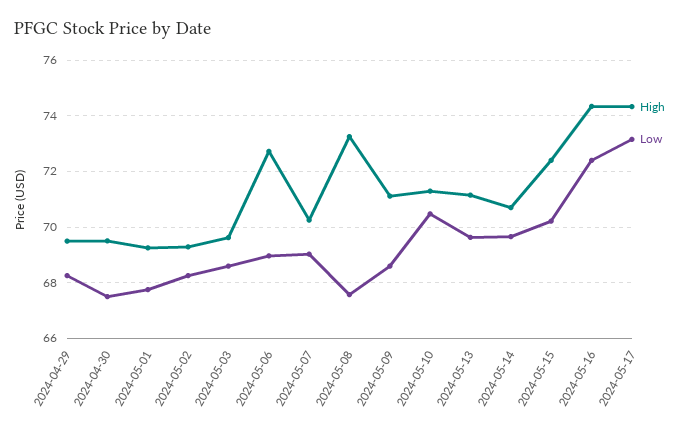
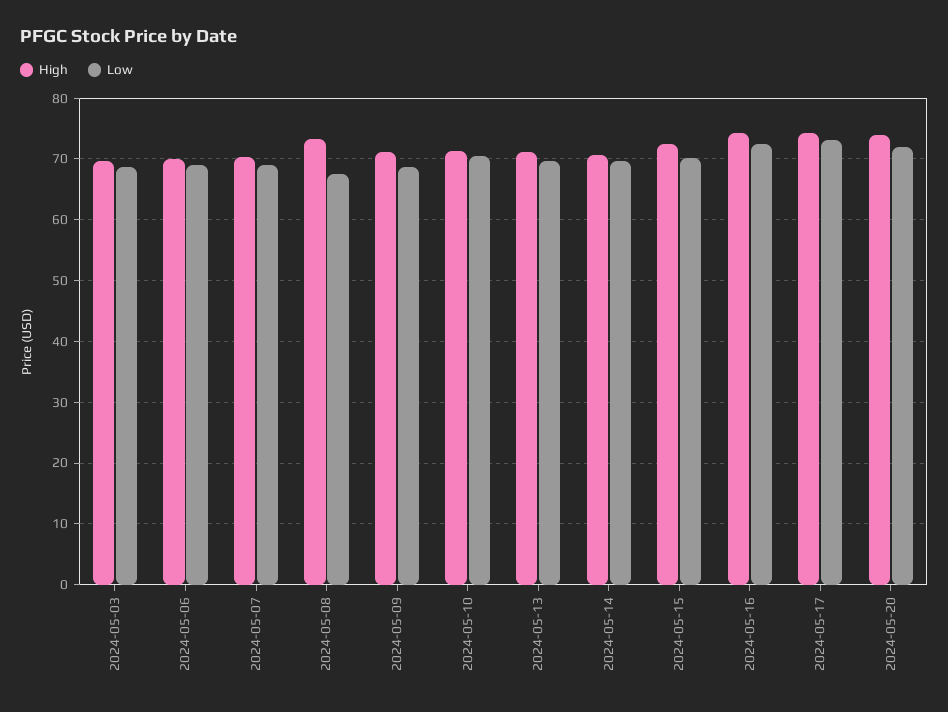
High, 2024-04-29: 69.5 -> none
Low, 2024-04-29: 68.25 -> none
High, 2024-04-30: 69.5 -> none
Low, 2024-04-30: 67.5 -> none
High, 2024-05-01: 69.25 -> none
Low, 2024-05-01: 67.75 -> none
High, 2024-05-02: 69.25 -> none
Low, 2024-05-02: 68.25 -> none
High, 2024-05-06: 72.75 -> 70
High, 2024-05-20: none -> 74
Low, 2024-05-20: none -> 72

